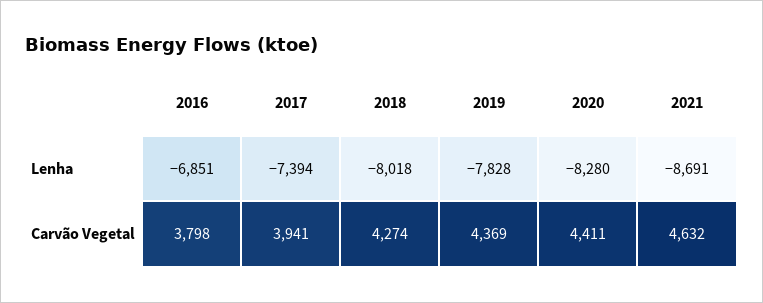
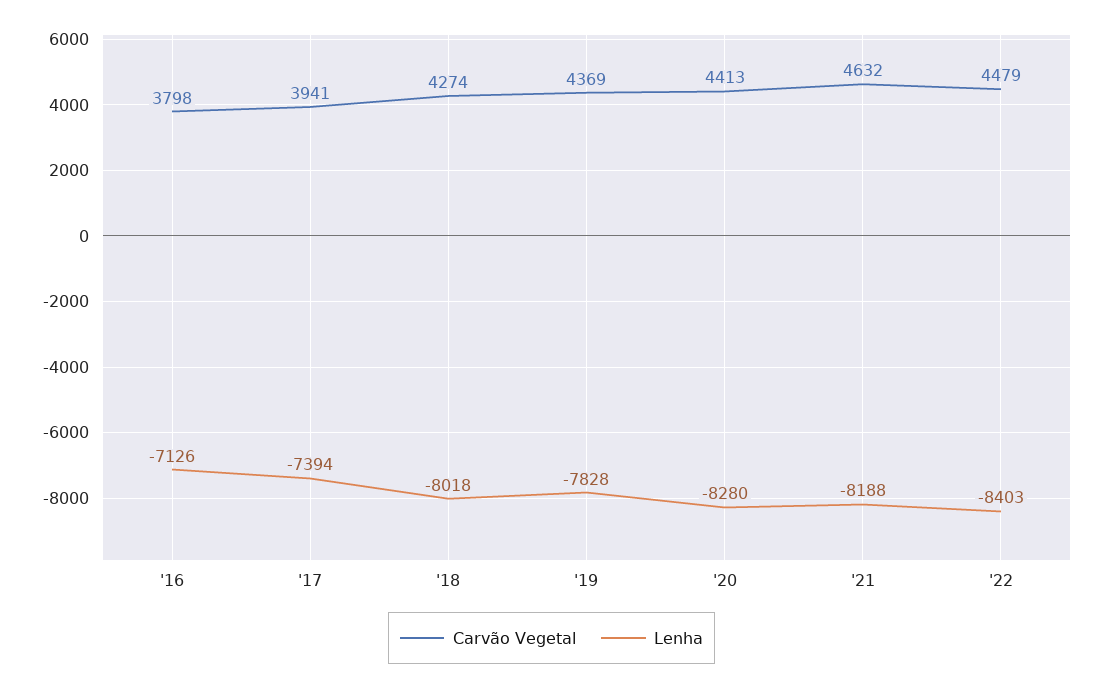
Lenha, 2016: -6851 -> -7126
Lenha, 2021: -8691 -> -8188
Carvão Vegetal, 2020: 4411 -> 4413
Carvão Vegetal, '22: none -> 4479
Lenha, '22: none -> -8403

